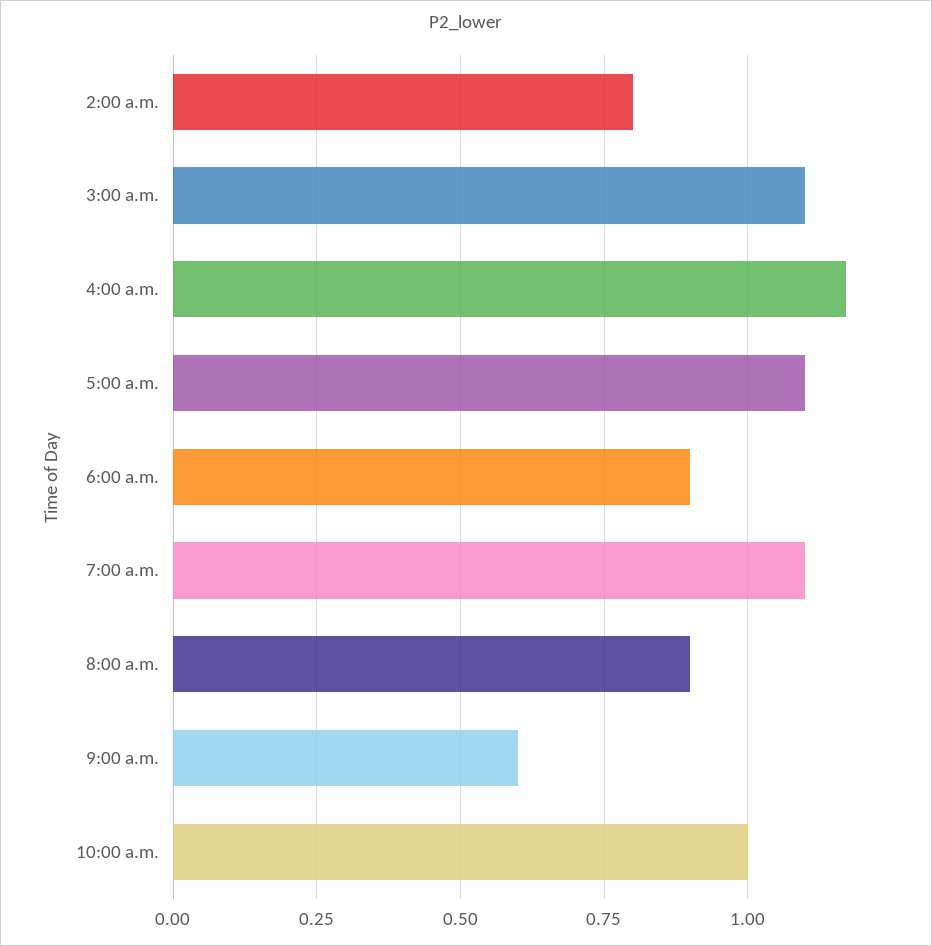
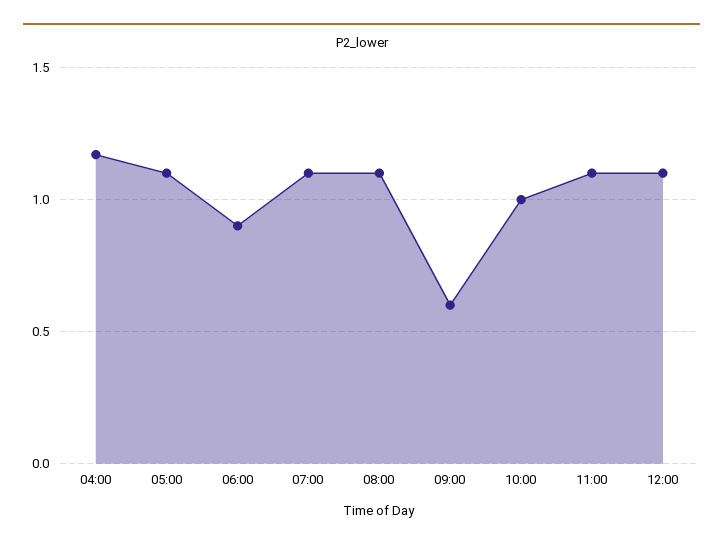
2:00 a.m.: 0.8 -> none
3:00 a.m.: 1.1 -> none
8:00 a.m.: 0.9 -> 1.1
11:00: none -> 1.1
12:00: none -> 1.1

